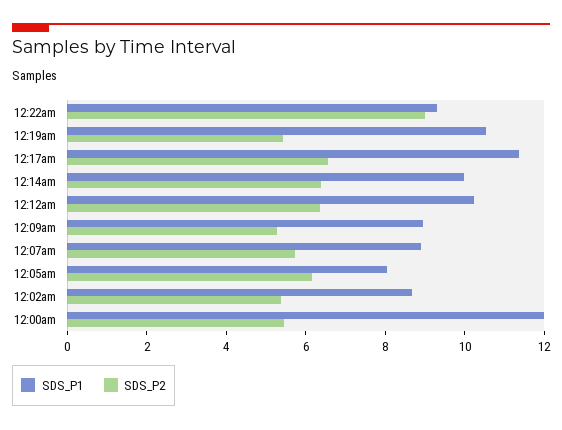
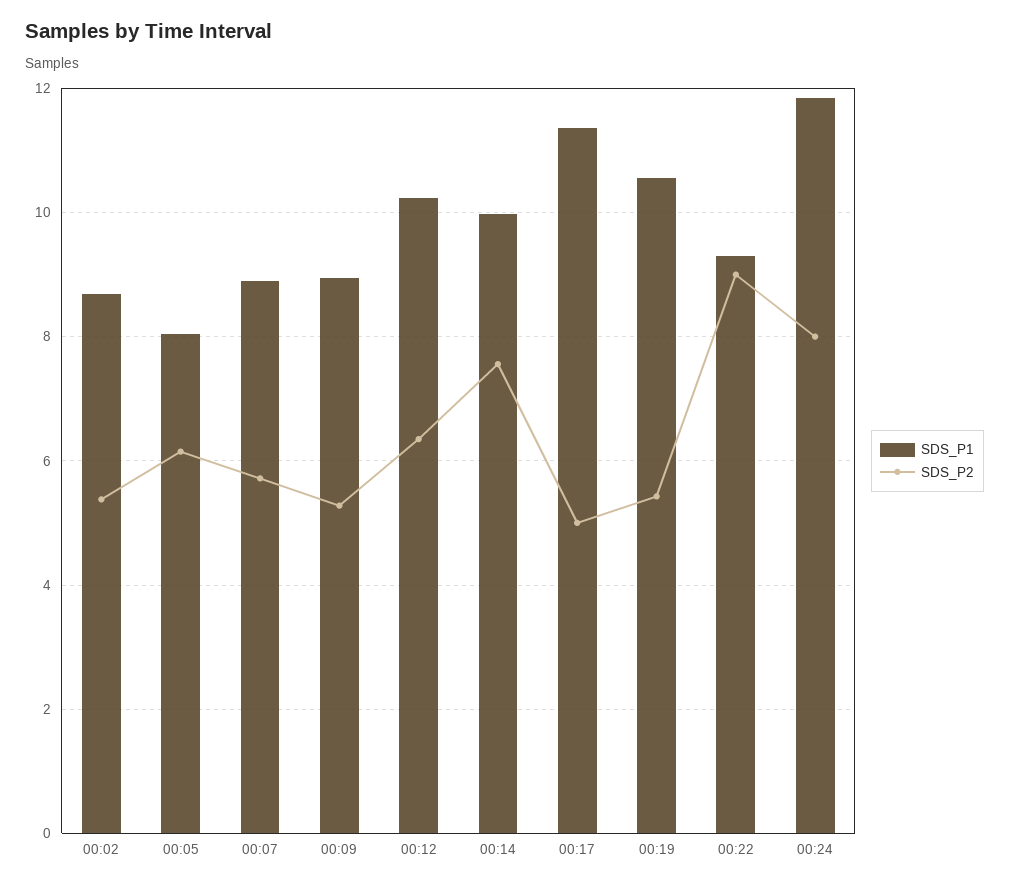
SDS_P2, 12:17am: 6.5 -> 5
SDS_P2, 12:14am: 6.5 -> 7.6
SDS_P1, 12:00am: 12 -> none
SDS_P2, 12:00am: 5.5 -> none
SDS_P1, 00:24: none -> 11.8
SDS_P2, 00:24: none -> 8

